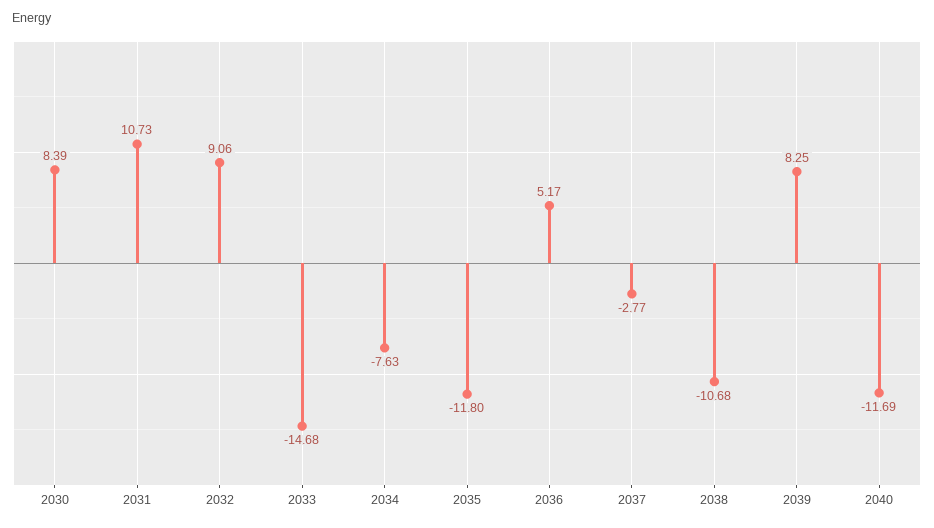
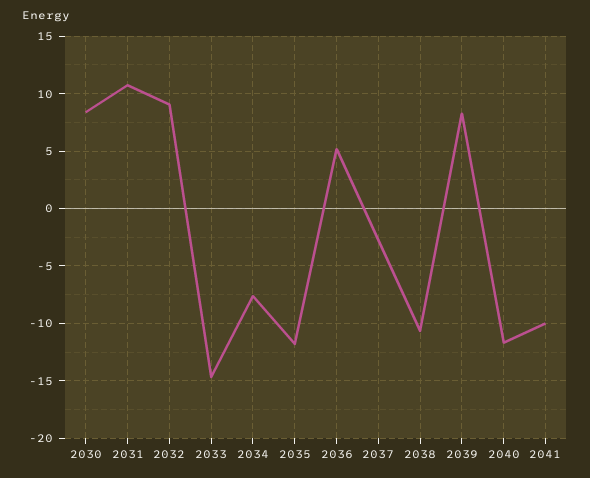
2041: none -> -10

